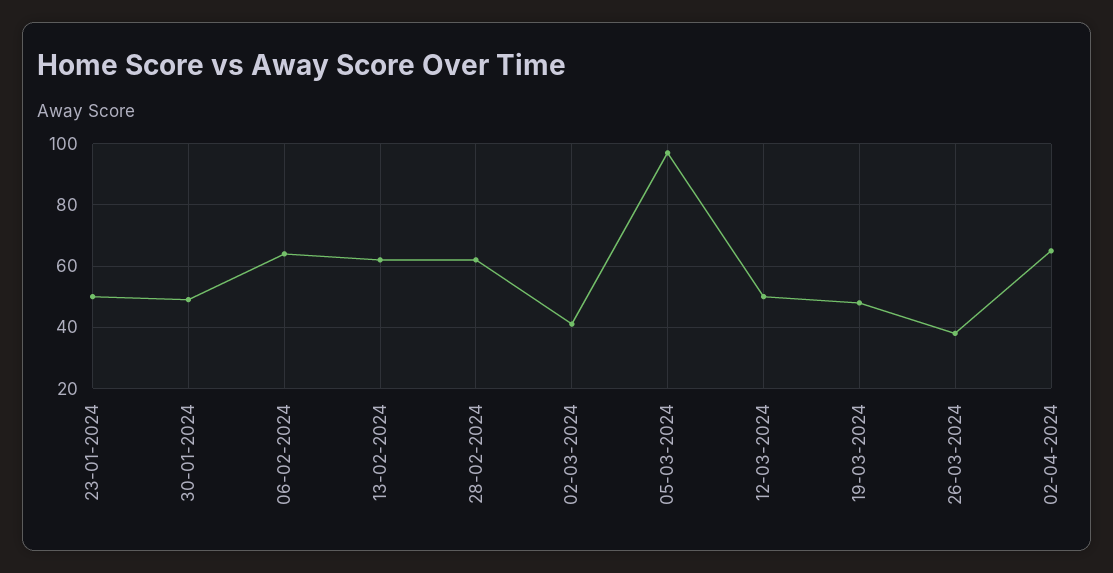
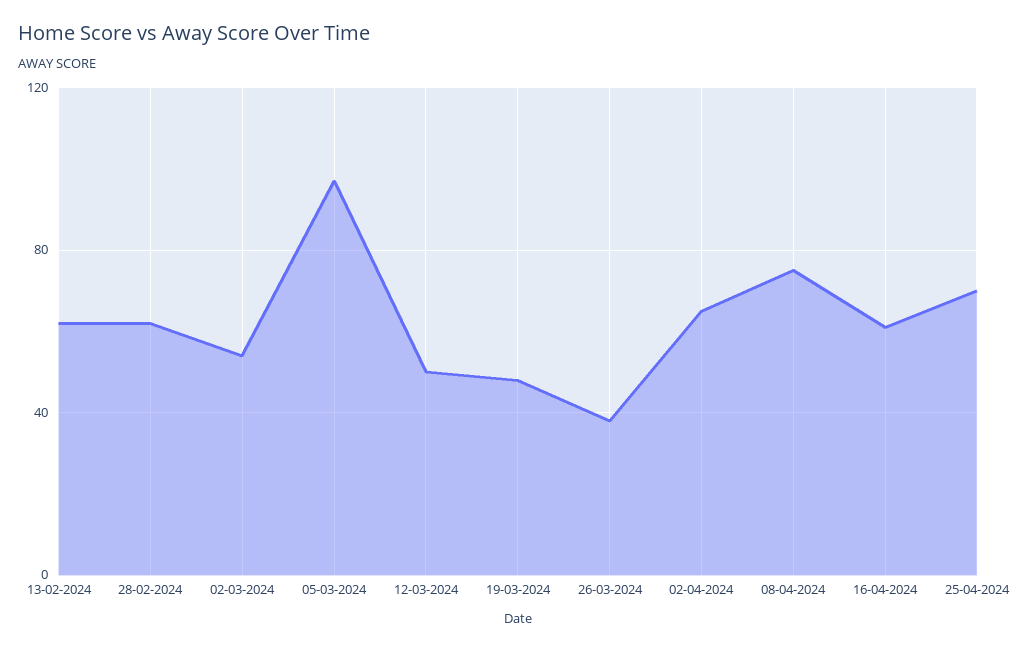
23-01-2024: 50 -> none
30-01-2024: 50 -> none
06-02-2024: 65 -> none
02-03-2024: 40 -> 55
08-04-2024: none -> 75
16-04-2024: none -> 60
25-04-2024: none -> 70

